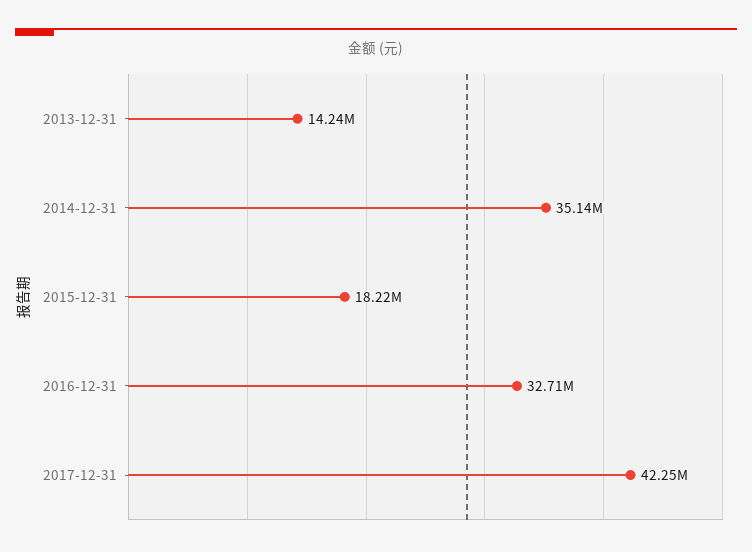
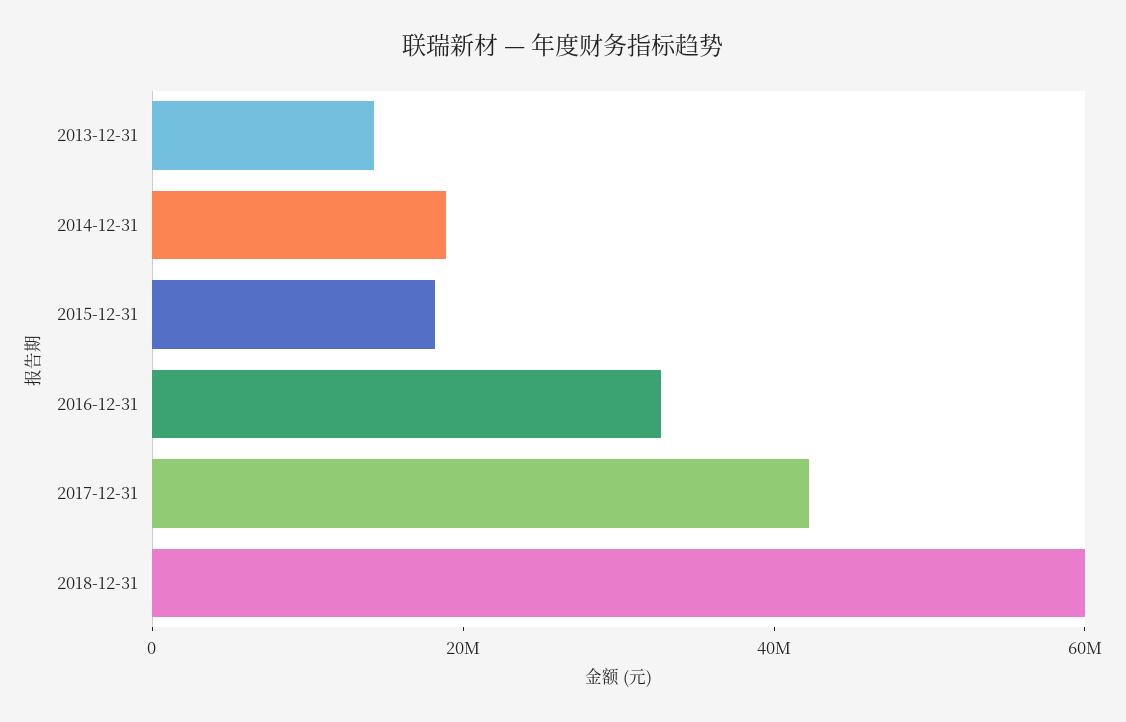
2014-12-31: 35140000 -> 20000000
2018-12-31: none -> 60000000

